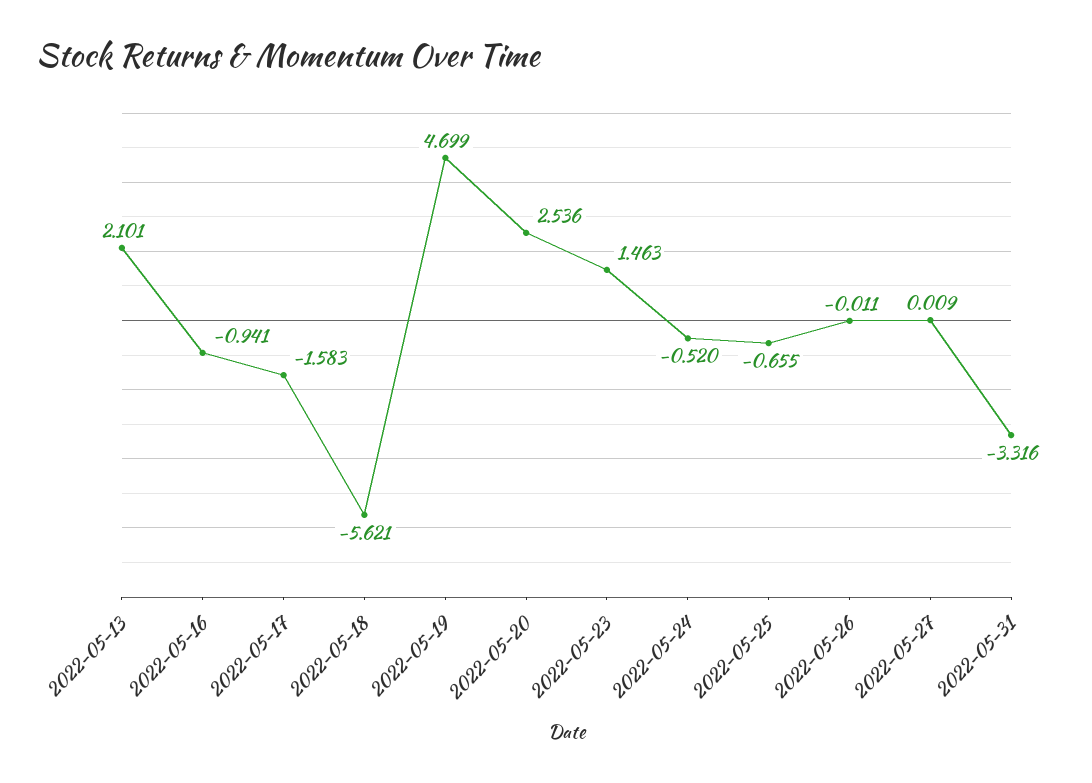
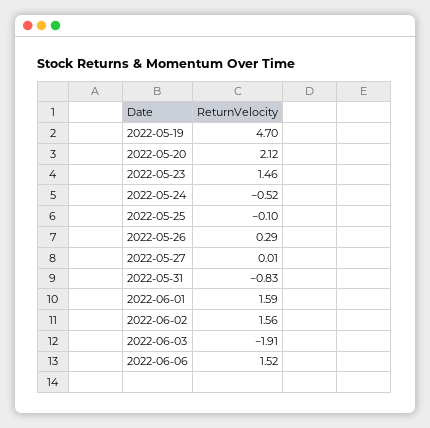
2022-05-13: 2.101 -> none
2022-05-16: -0.941 -> none
2022-05-17: -1.583 -> none
2022-05-18: -5.621 -> none
2022-05-20: 2.536 -> 2.12
2022-05-25: -0.655 -> -0.1
2022-05-26: -0.011 -> 0.29
2022-05-31: -3.316 -> -0.83
2022-06-01: none -> 1.59
2022-06-02: none -> 1.56
2022-06-03: none -> -1.91
2022-06-06: none -> 1.52

